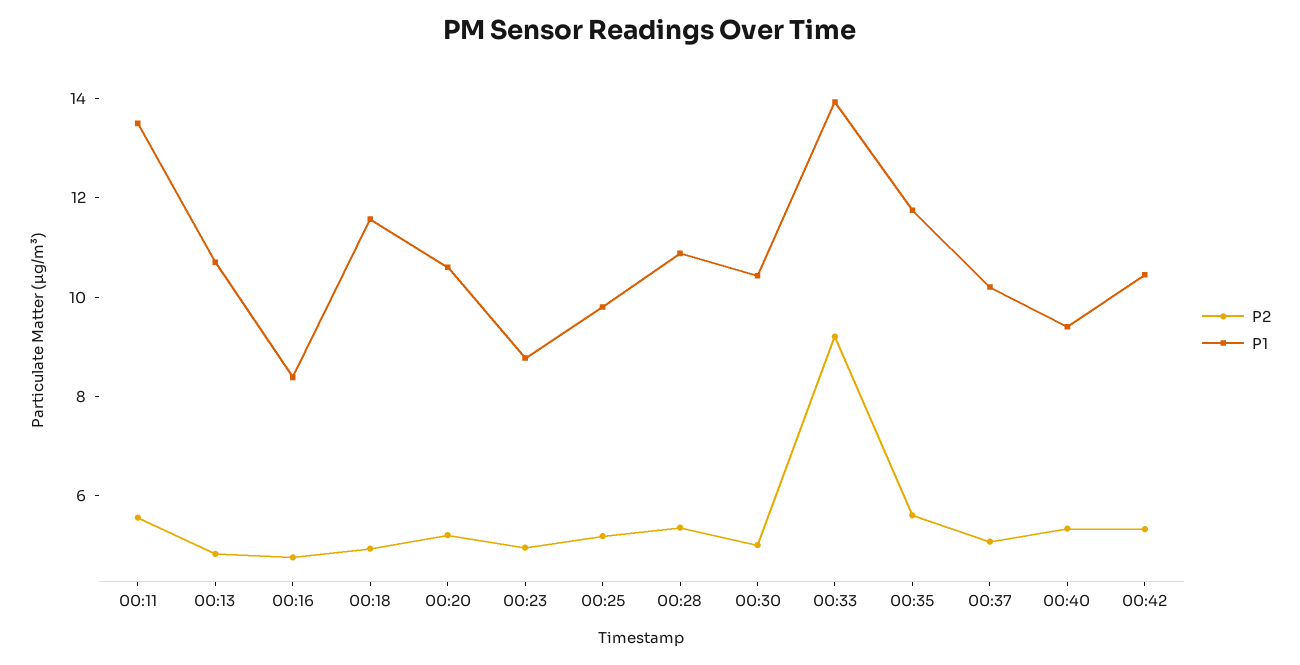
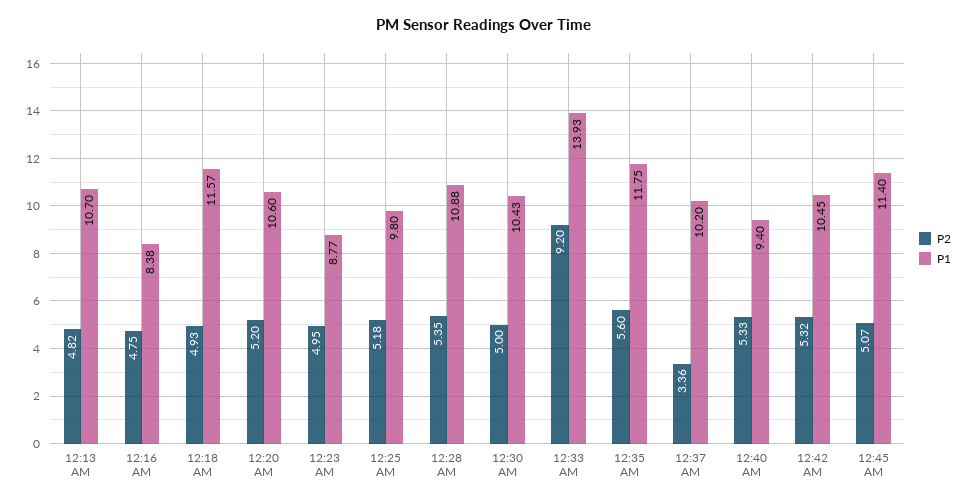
P2, 00:11: 5.5 -> none
P1, 00:11: 13.5 -> none
P2, 00:37: 5 -> 3.36
P2, 12:45 AM: none -> 5.07
P1, 12:45 AM: none -> 11.4

